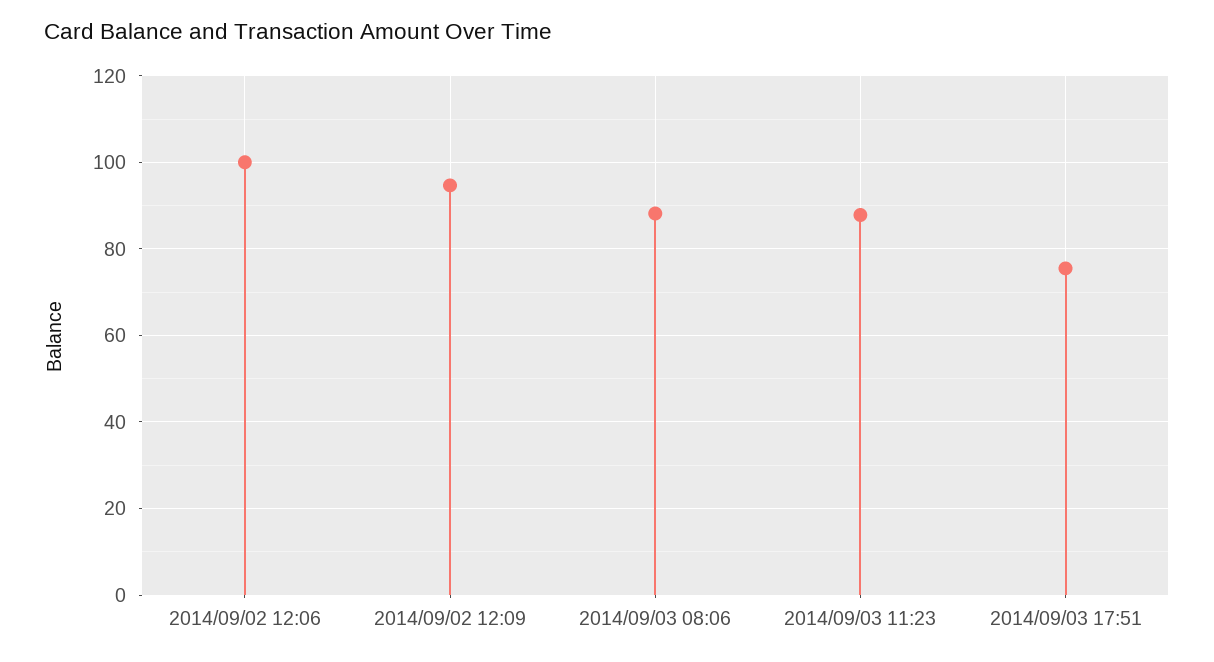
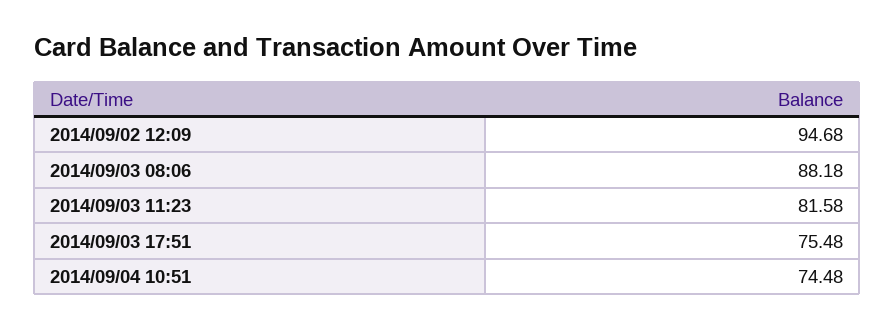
2014/09/02 12:06: 100 -> none
2014/09/03 11:23: 88 -> 81.58
2014/09/04 10:51: none -> 74.48

